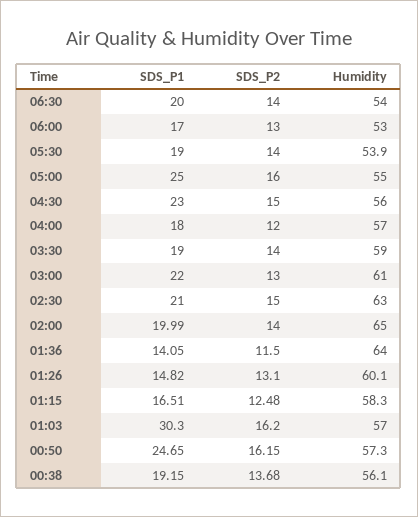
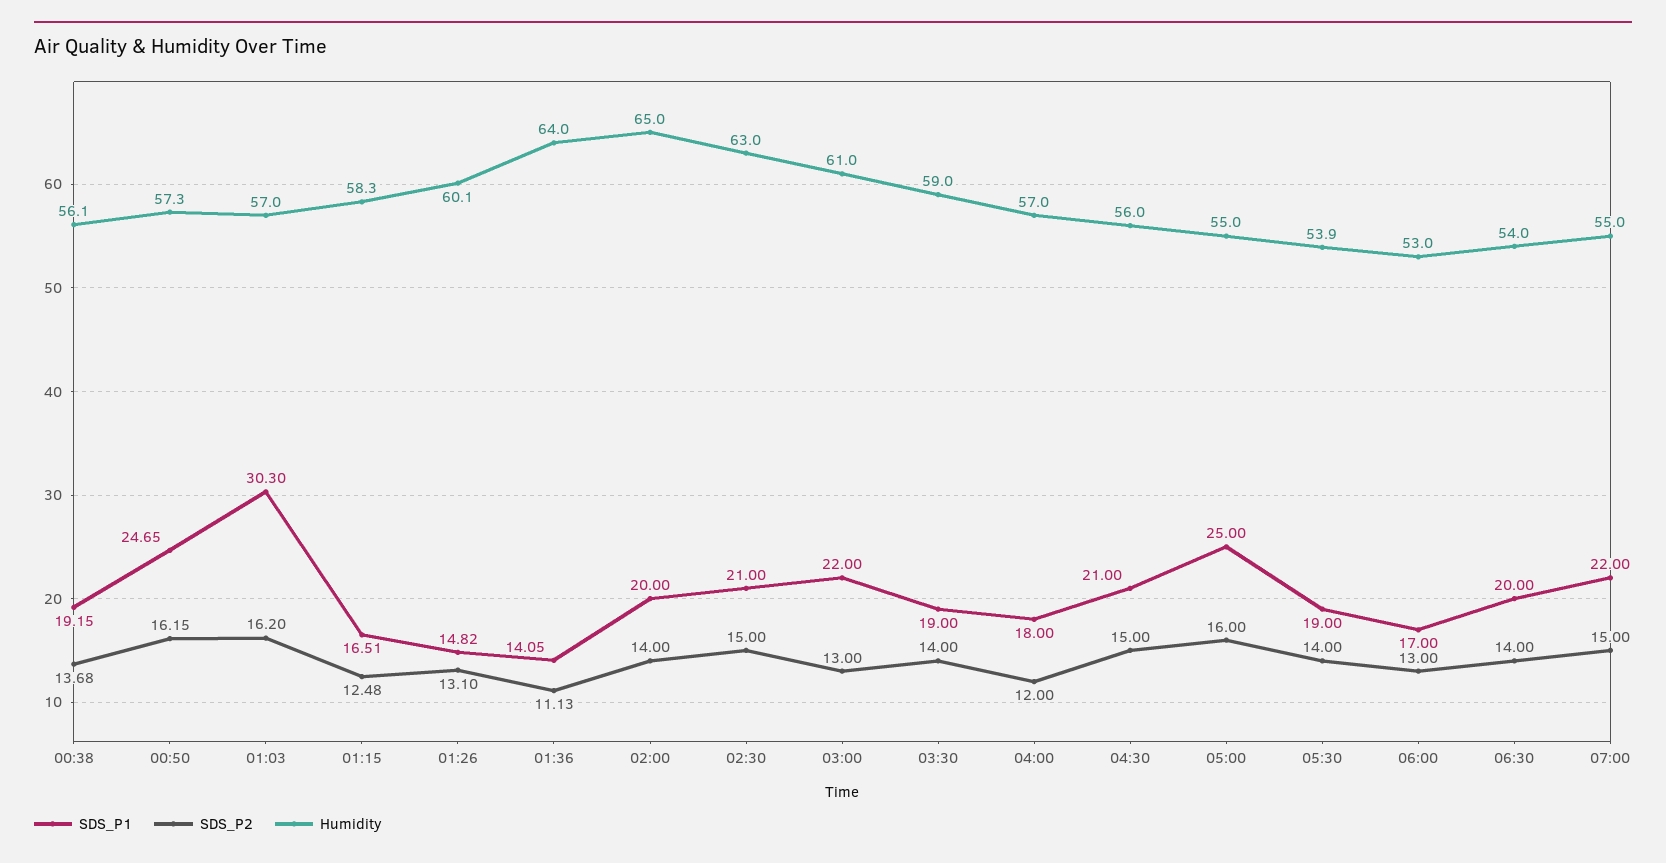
SDS_P1, 04:30: 23 -> 21
SDS_P1, 02:00: 19.99 -> 20
SDS_P2, 01:36: 11.5 -> 11.13
SDS_P1, 07:00: none -> 22
SDS_P2, 07:00: none -> 15
Humidity, 07:00: none -> 55

